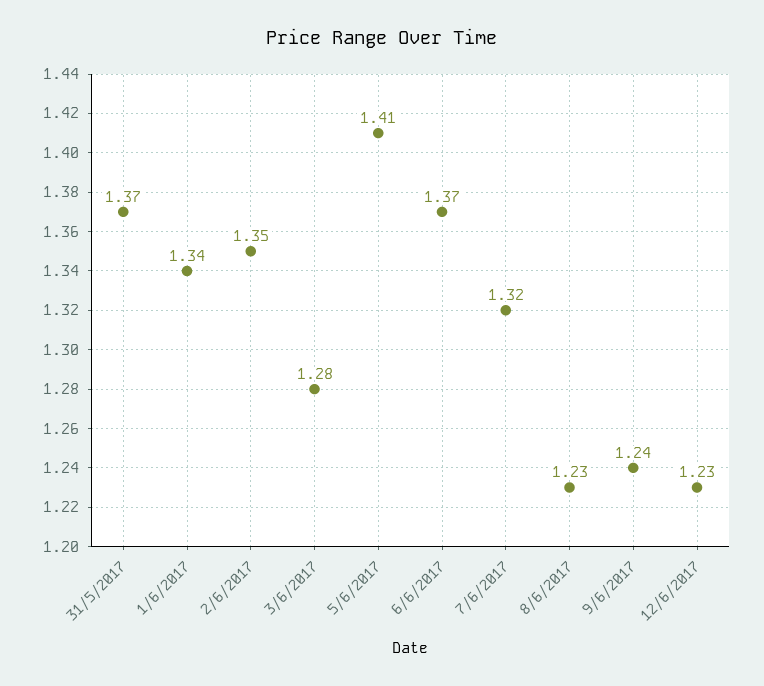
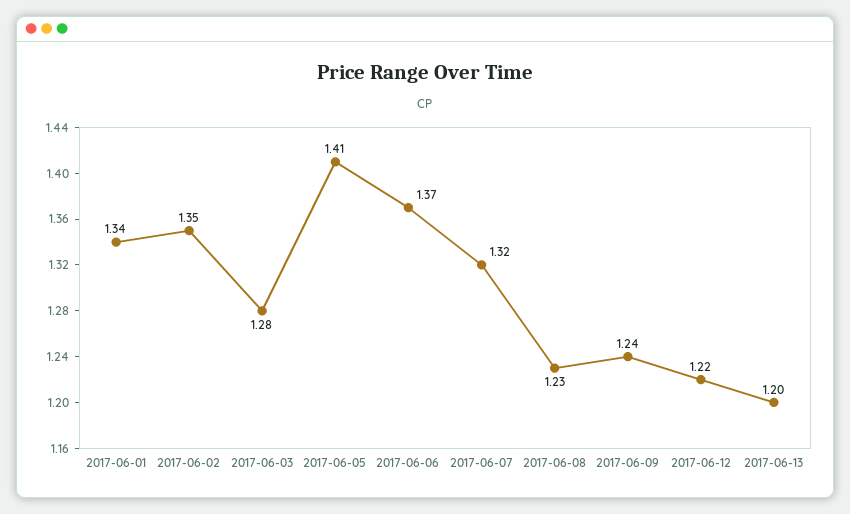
31/5/2017: 1.37 -> none
12/6/2017: 1.23 -> 1.22
2017-06-13: none -> 1.2

